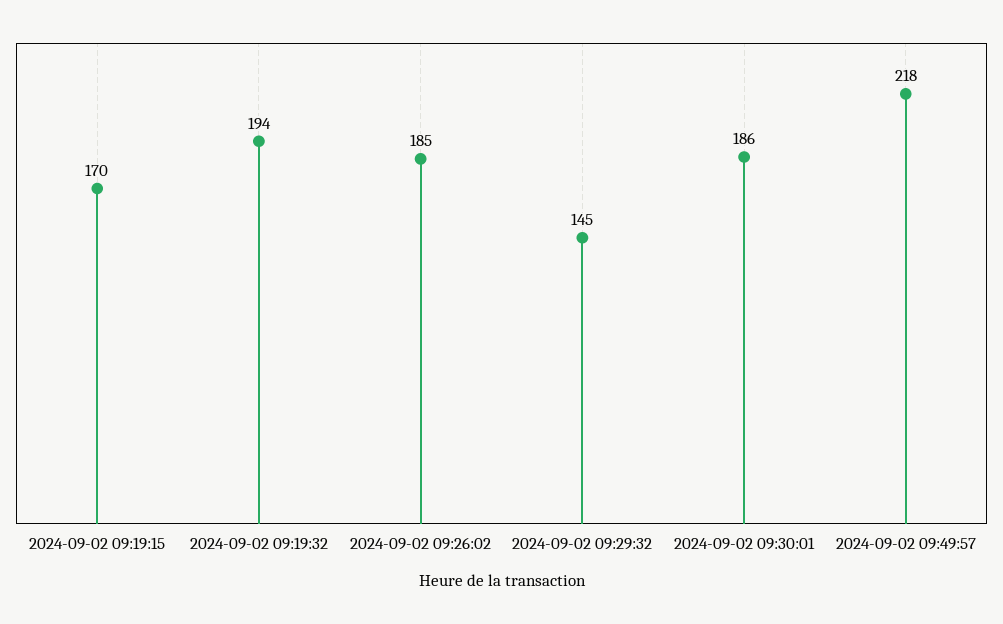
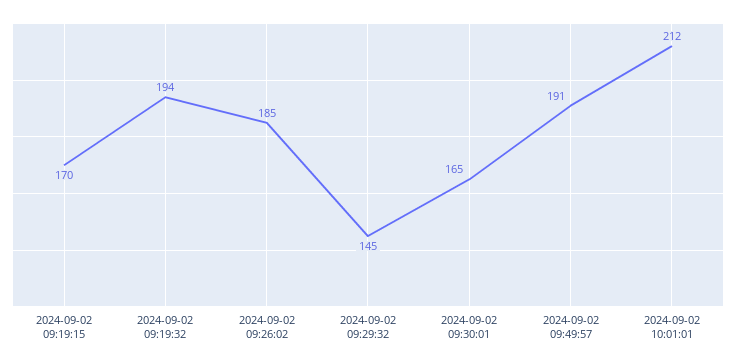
2024-09-02 09:30:01: 186 -> 165
2024-09-02 09:49:57: 218 -> 191
2024-09-02 10:01:01: none -> 212

